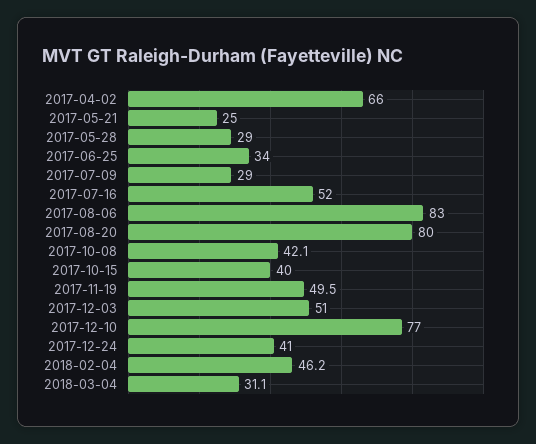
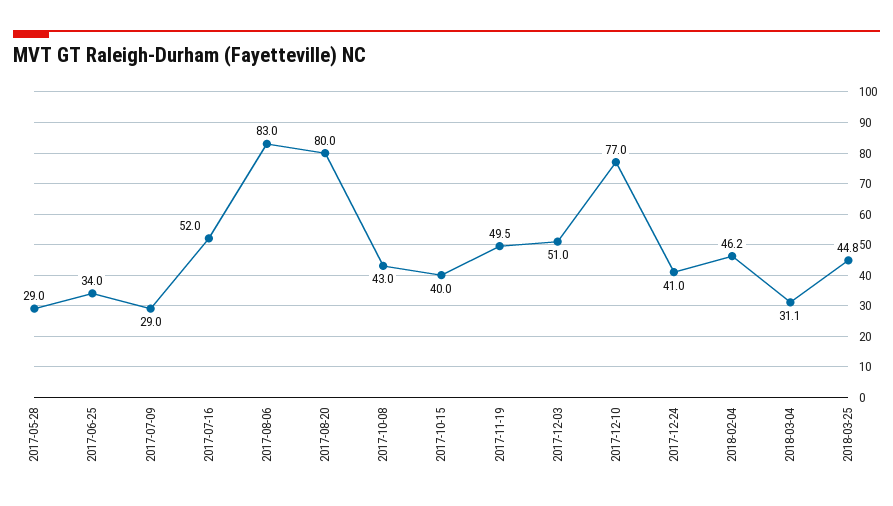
2017-04-02: 66 -> none
2017-05-21: 25 -> none
2017-10-08: 42.1 -> 43
2018-03-25: none -> 44.8

